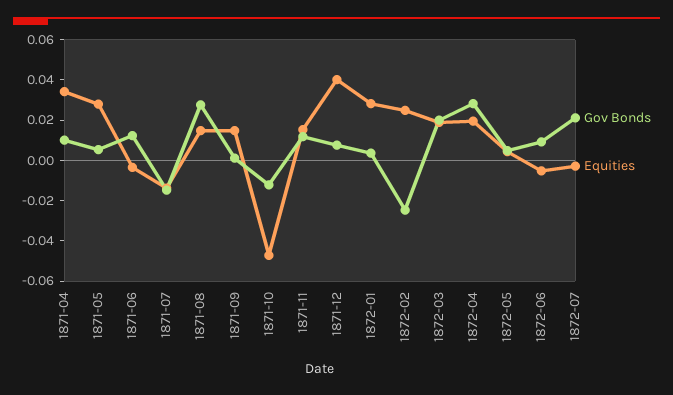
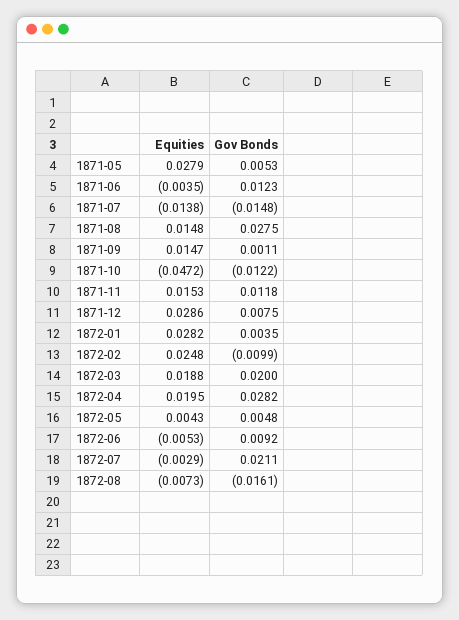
Gov Bonds, 1871-04: 0.01 -> none
Equities, 1871-04: 0.035 -> none
Equities, 1871-12: 0.04 -> 0.0286
Gov Bonds, 1872-02: -0.025 -> -0.0099
Equities, 1872-08: none -> -0.0073
Gov Bonds, 1872-08: none -> -0.0161

